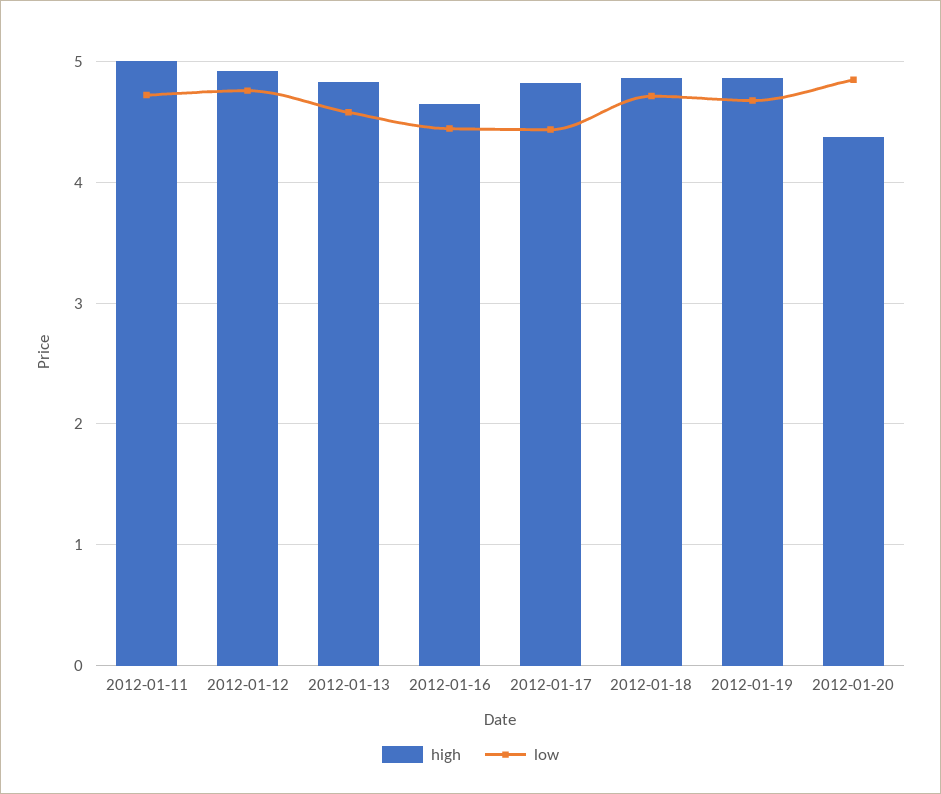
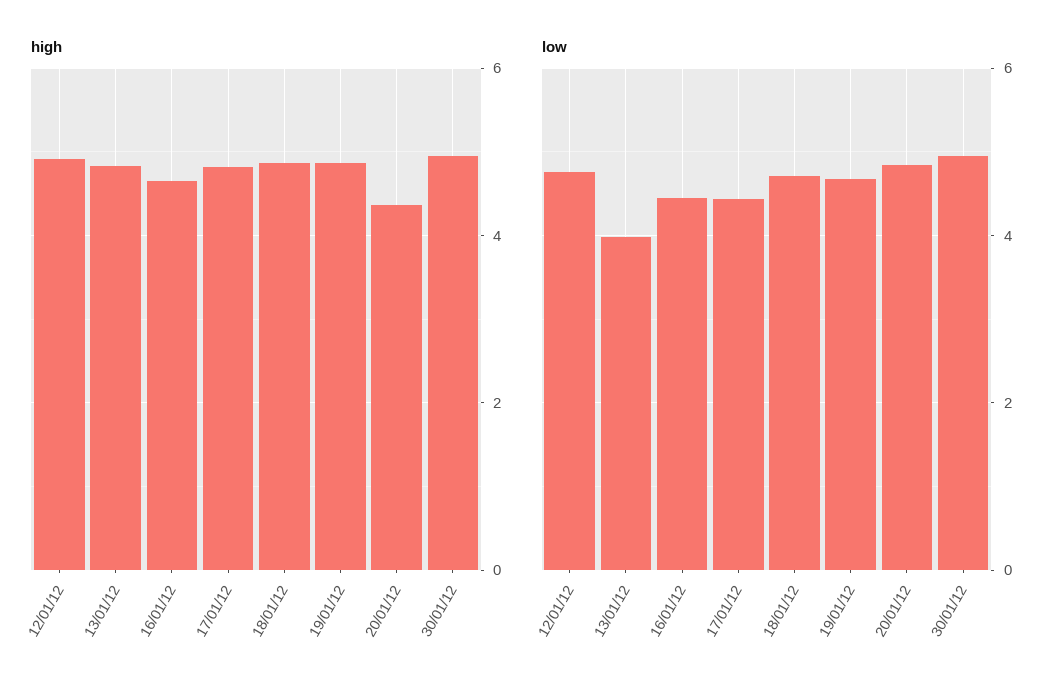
high, 2012-01-11: 5 -> none
low, 2012-01-11: 4.7 -> none
low, 2012-01-13: 4.6 -> 4
high, 30/01/12: none -> 5
low, 30/01/12: none -> 5

